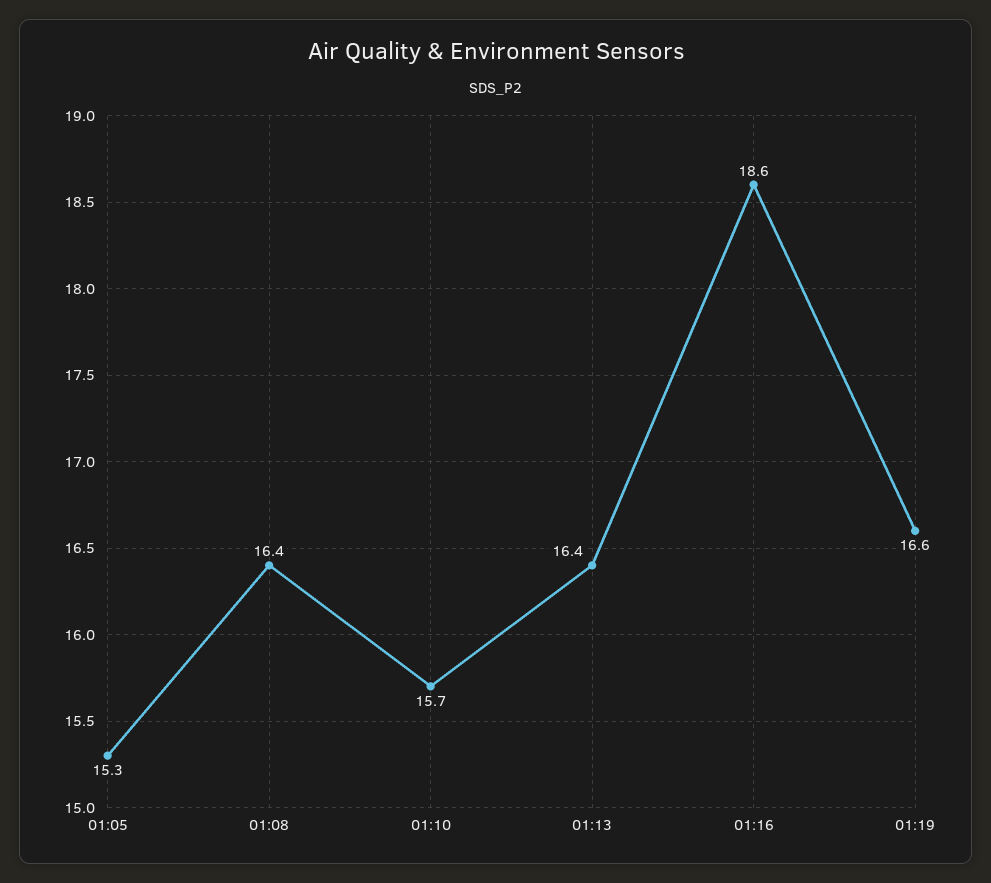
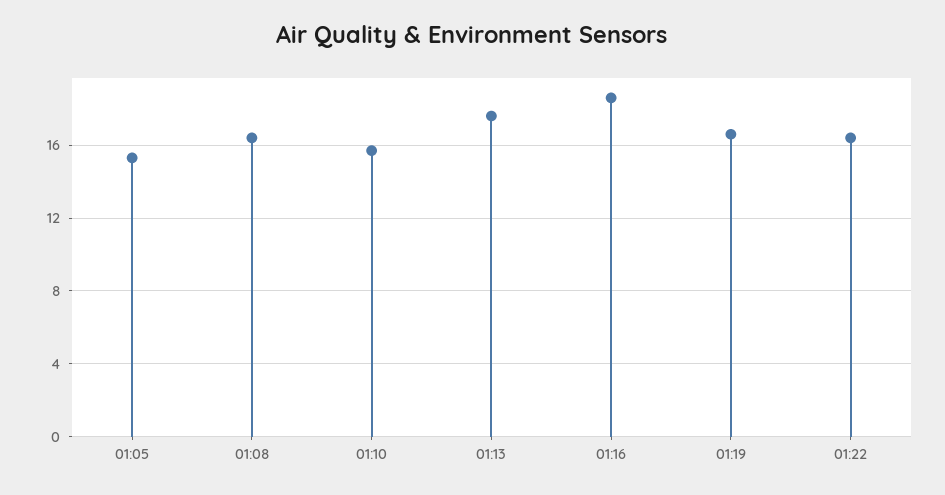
01:13: 16.4 -> 17.5
01:22: none -> 16.5

